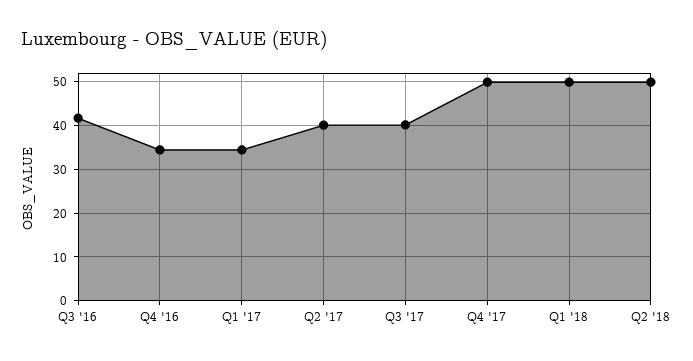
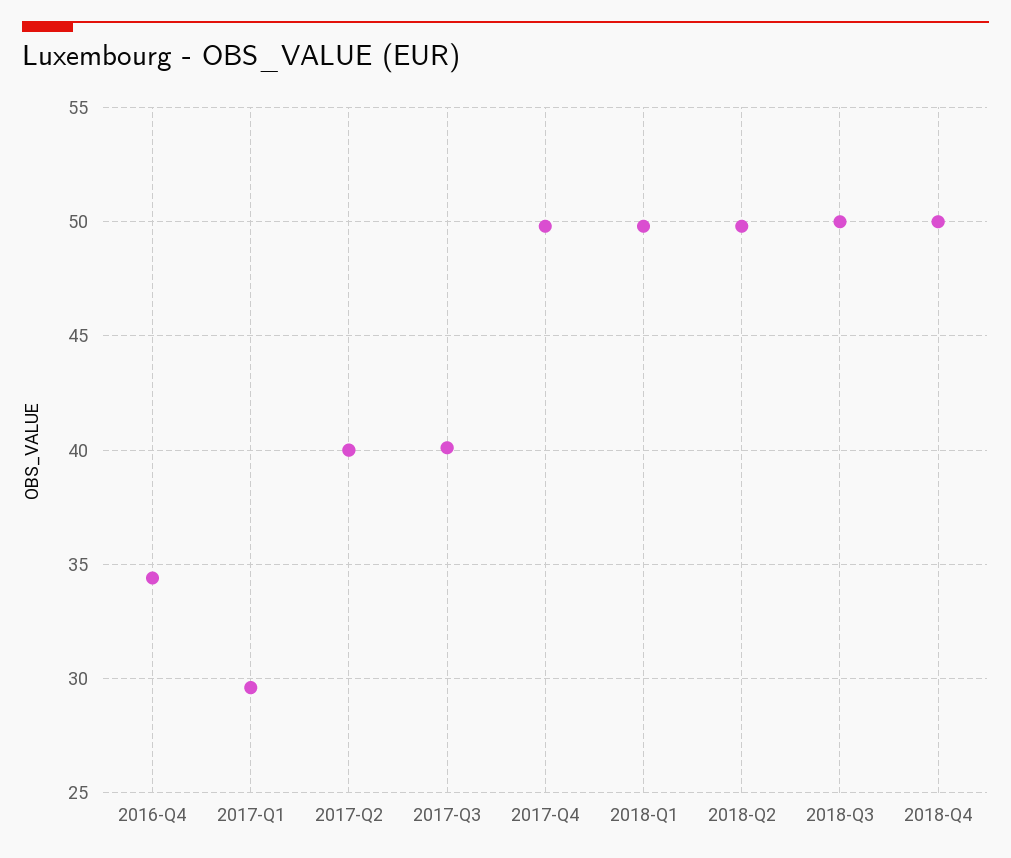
Q3 '16: 42 -> none
Q1 '17: 34 -> 29.5
2018-Q3: none -> 50
2018-Q4: none -> 50

